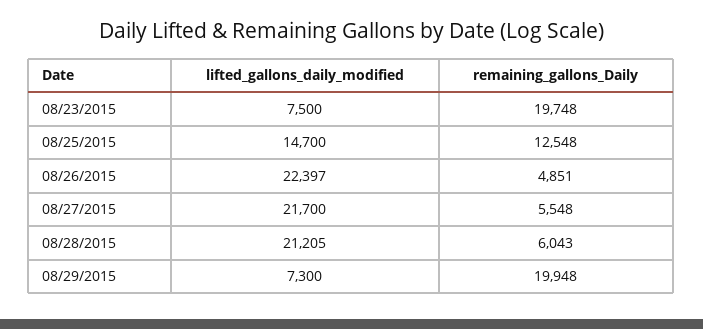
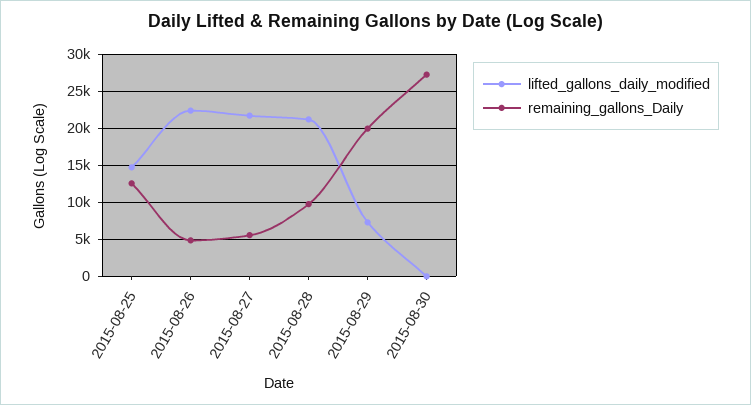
lifted_gallons_daily_modified, 08/23/2015: 7500 -> none
remaining_gallons_Daily, 08/23/2015: 19748 -> none
remaining_gallons_Daily, 08/28/2015: 6043 -> 10000
lifted_gallons_daily_modified, 2015-08-30: none -> 0
remaining_gallons_Daily, 2015-08-30: none -> 27000

